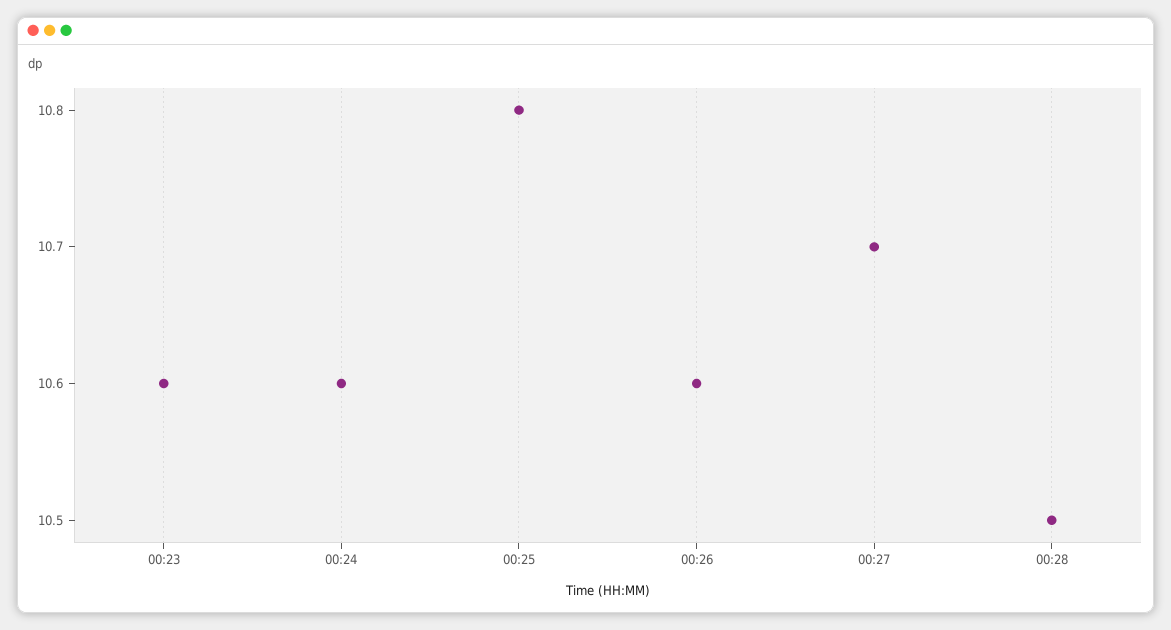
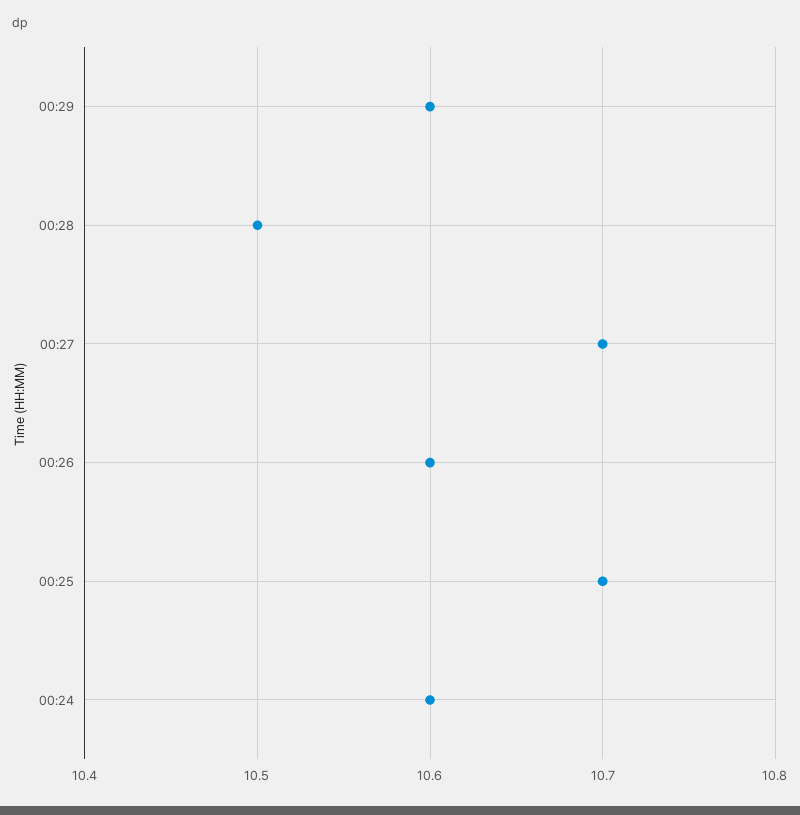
00:23: 10.6 -> none
00:25: 10.8 -> 10.7
00:29: none -> 10.6

